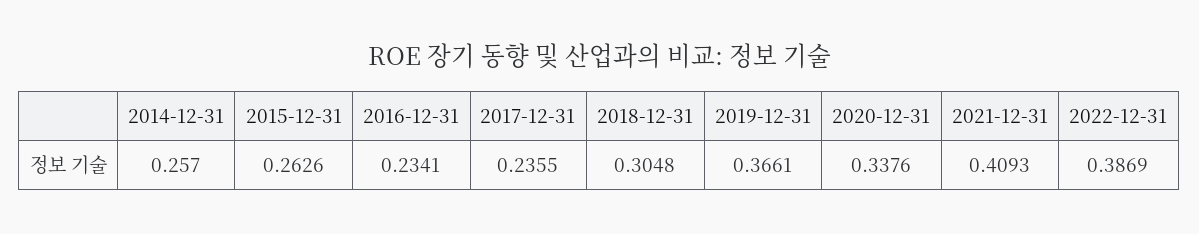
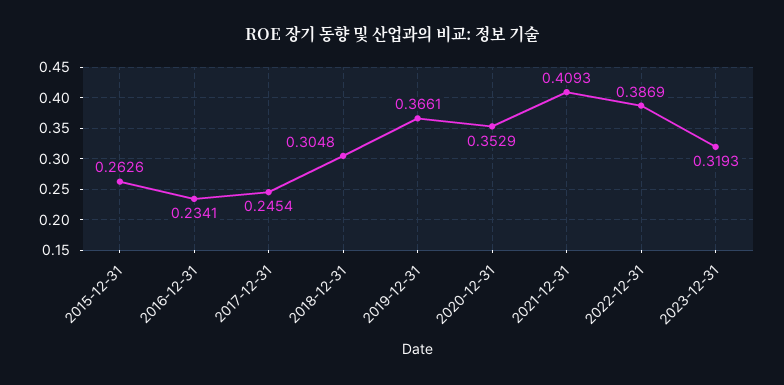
2014-12-31: 0.257 -> none
2017-12-31: 0.2355 -> 0.2454
2020-12-31: 0.3376 -> 0.3529
2023-12-31: none -> 0.3193

